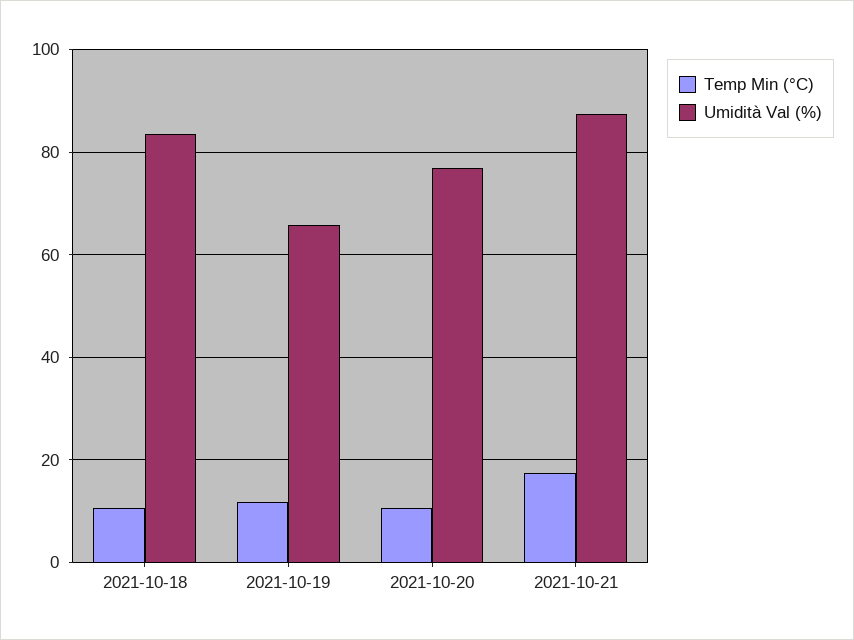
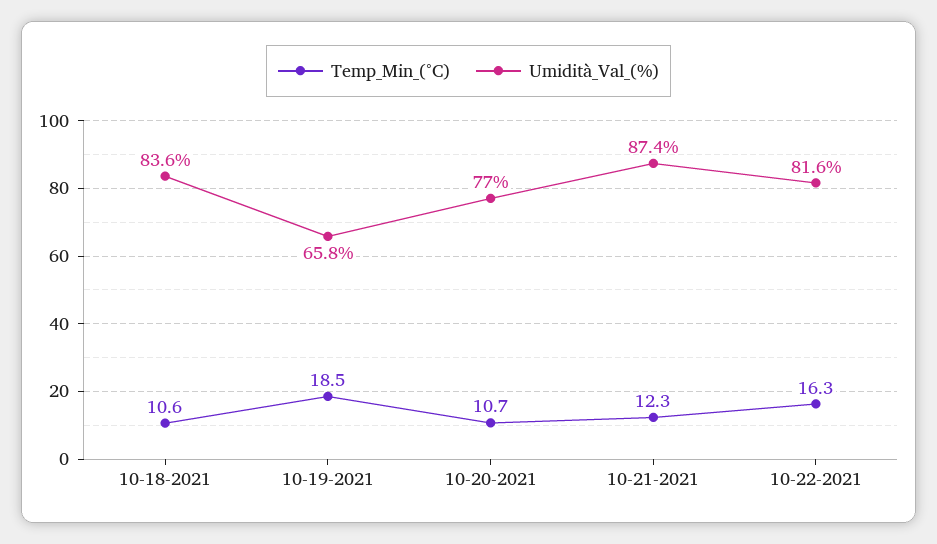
Temp Min (°C), 2021-10-19: 12 -> 18.5
Temp Min (°C), 2021-10-21: 18 -> 12.3
Temp Min (°C), 10-22-2021: none -> 16.3
Umidità Val (%), 10-22-2021: none -> 81.6

